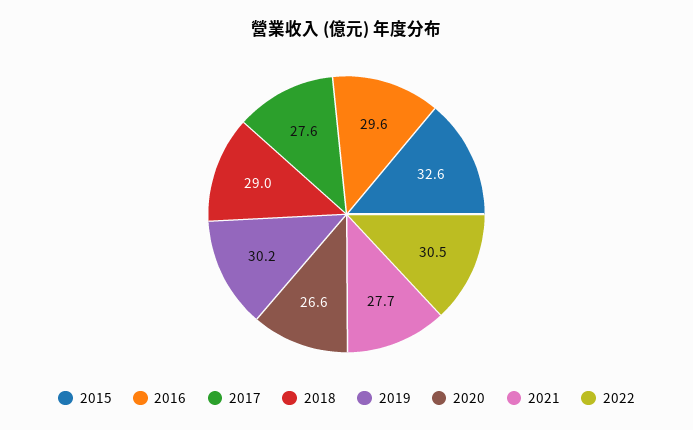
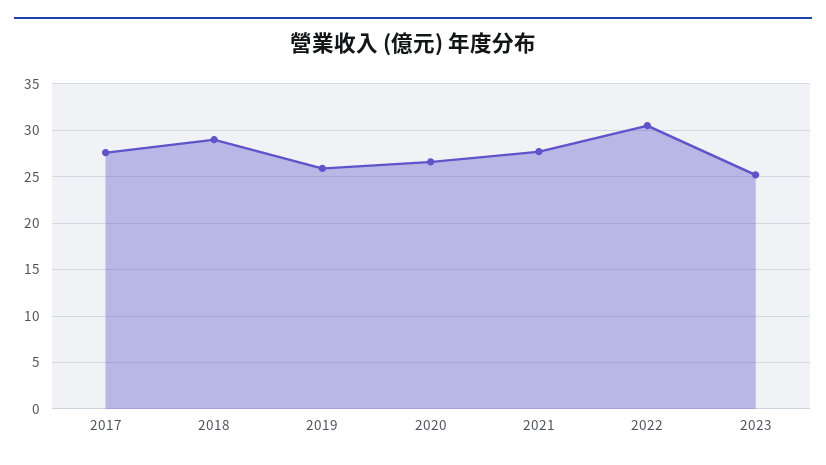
2015: 32.6 -> none
2016: 29.6 -> none
2019: 30.2 -> 26
2023: none -> 25

